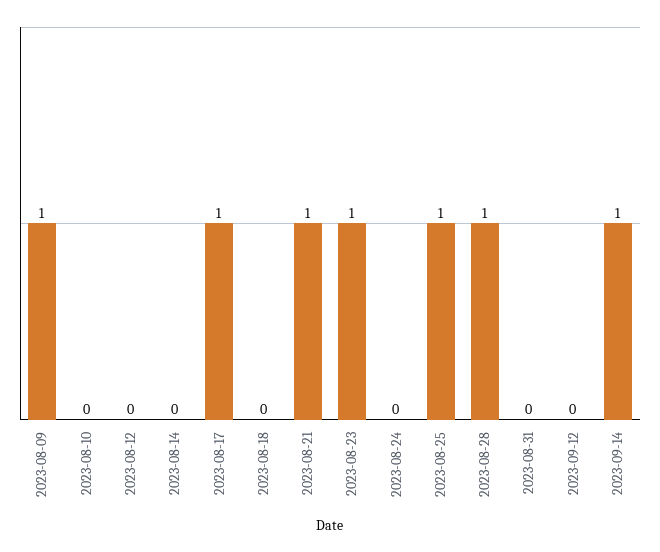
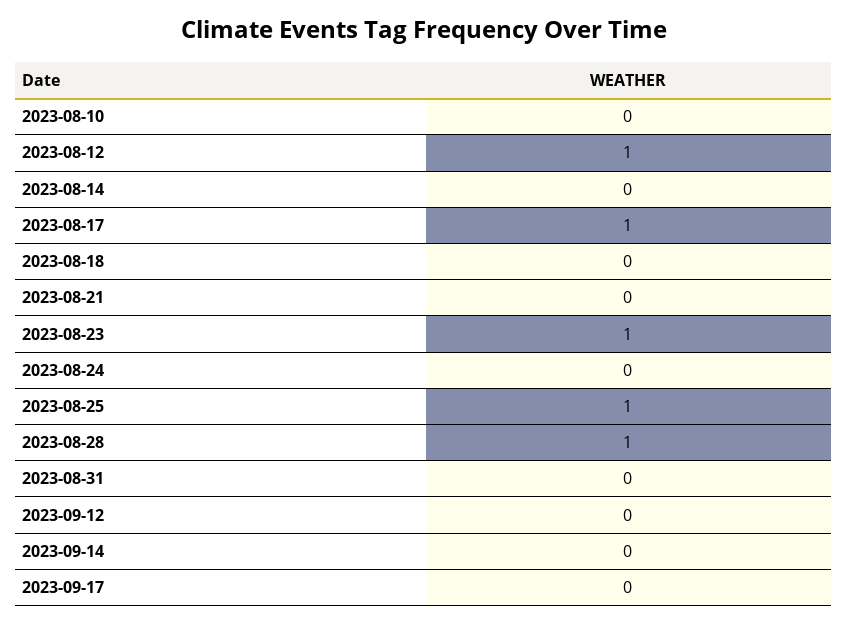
2023-08-09: 1 -> none
2023-08-12: 0 -> 1
2023-08-21: 1 -> 0
2023-09-14: 1 -> 0
2023-09-17: none -> 0

